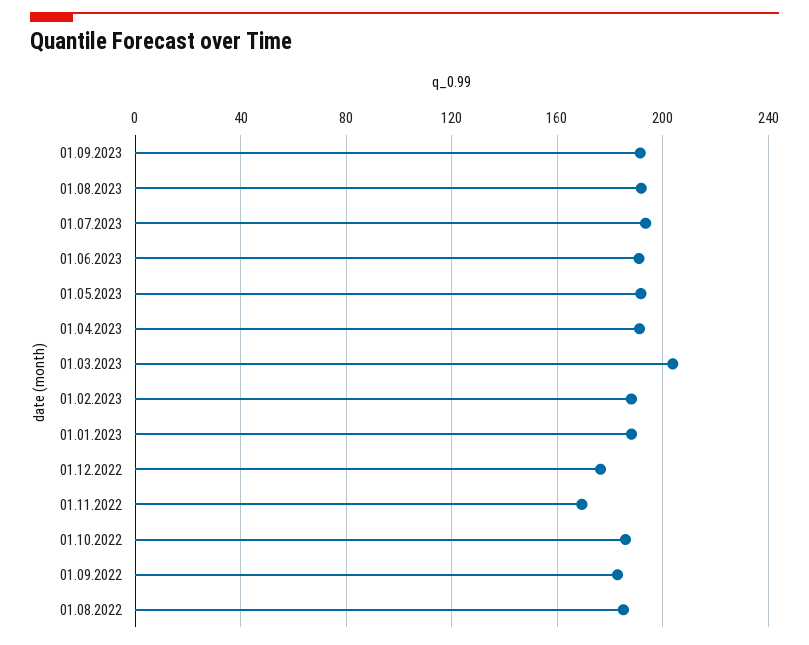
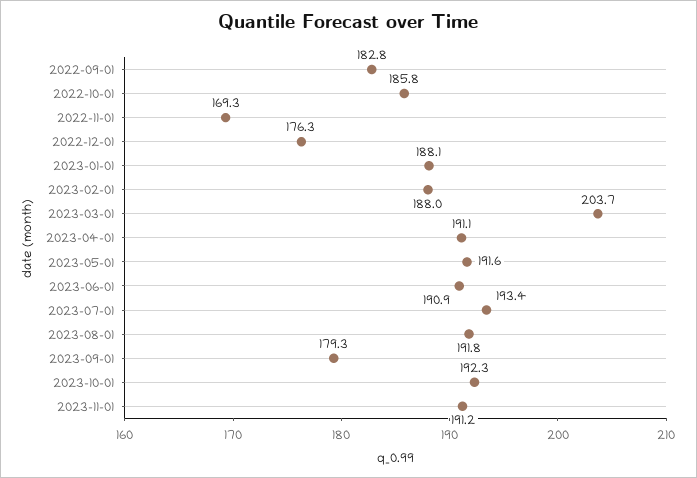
01.09.2023: 190 -> 179.3
01.08.2022: 185 -> none
2023-10-01: none -> 192.3
2023-11-01: none -> 191.2

